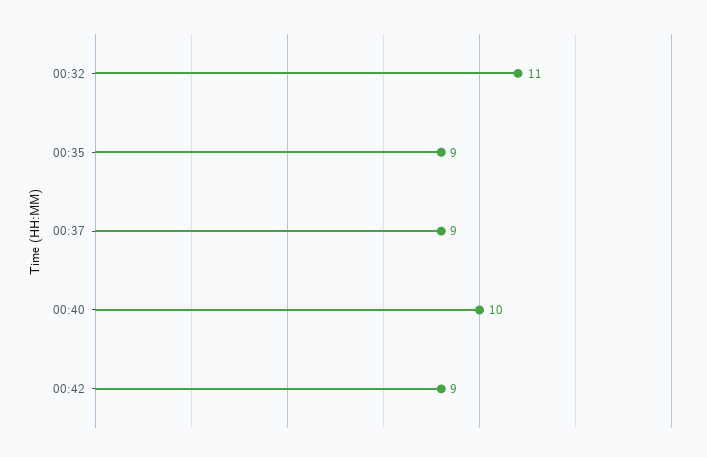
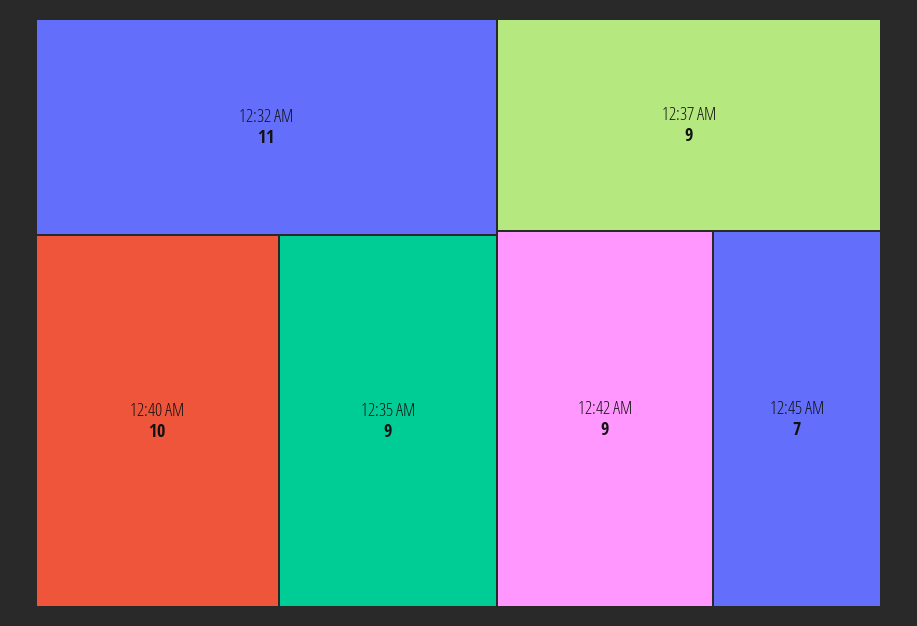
12:45 AM: none -> 7

